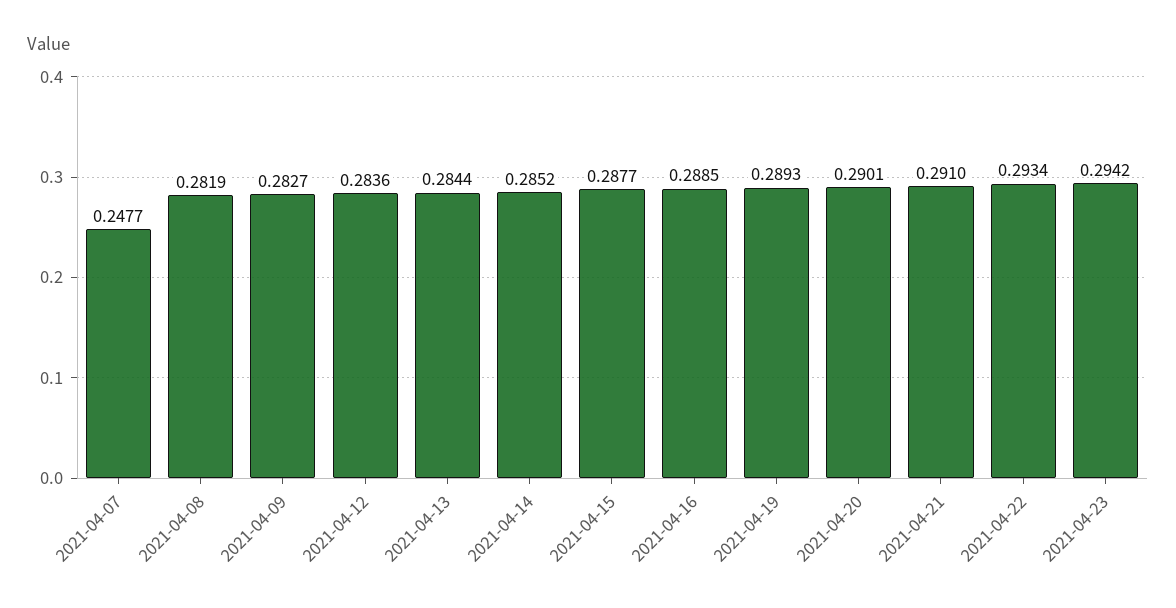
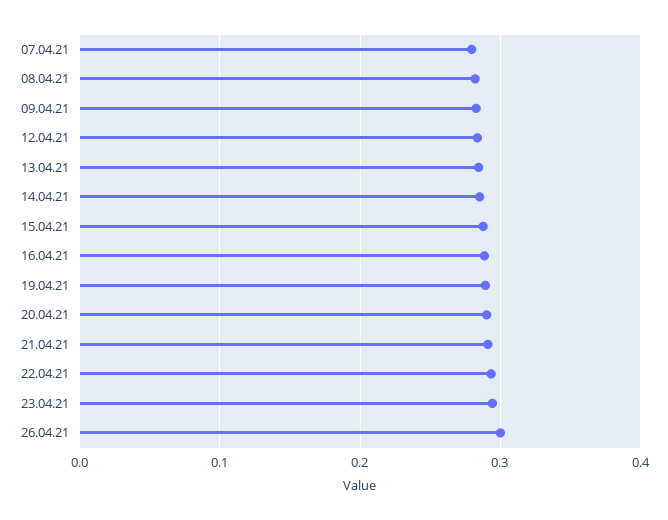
2021-04-07: 0.2477 -> 0.28
26.04.21: none -> 0.3

